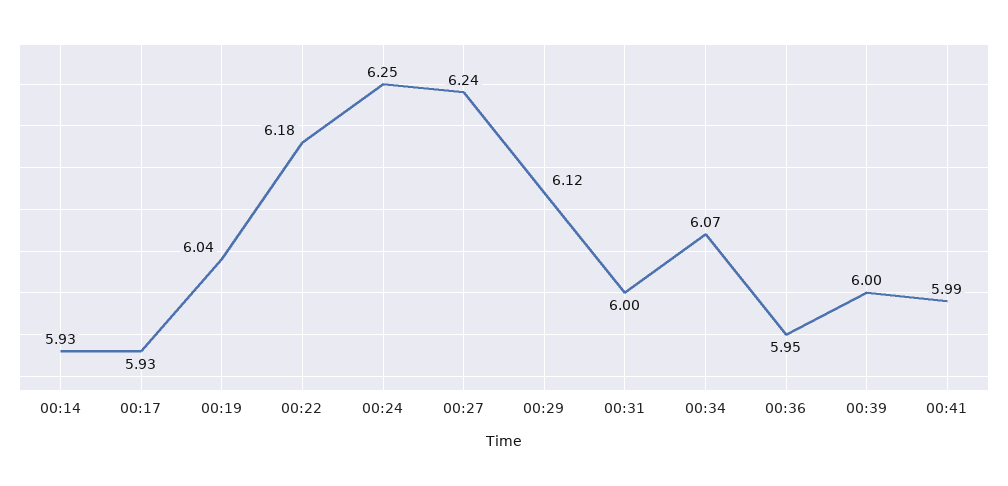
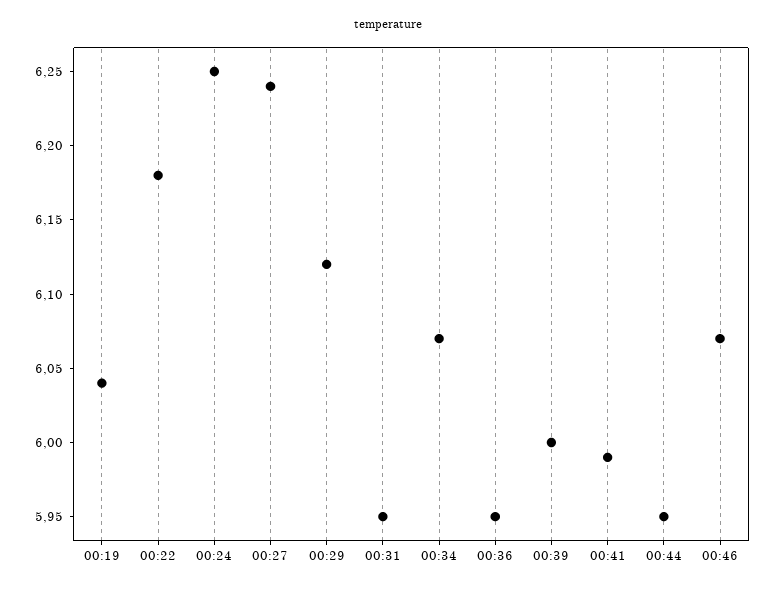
00:14: 5.93 -> none
00:17: 5.93 -> none
00:31: 6 -> 5.95
00:44: none -> 5.95
00:46: none -> 6.07

